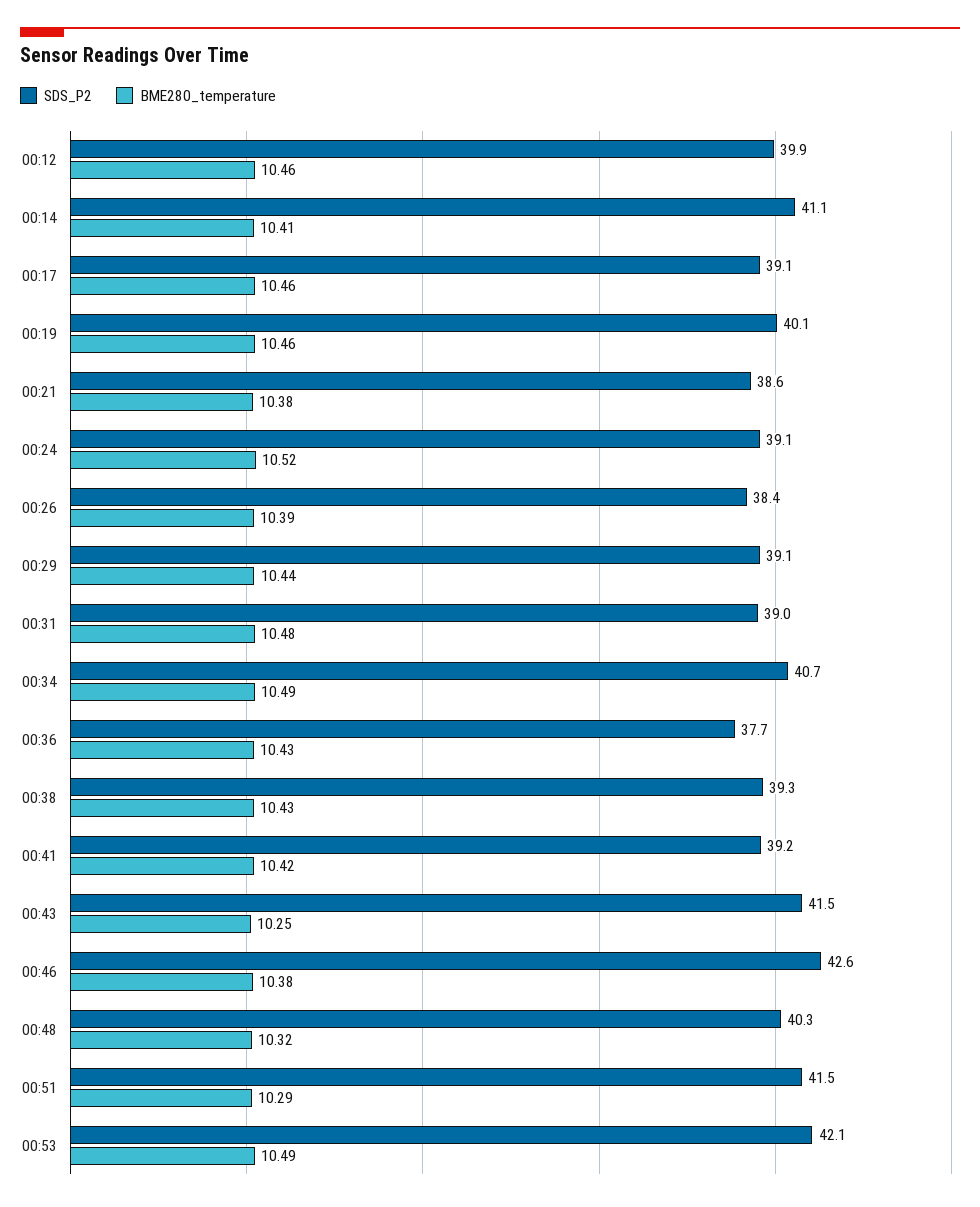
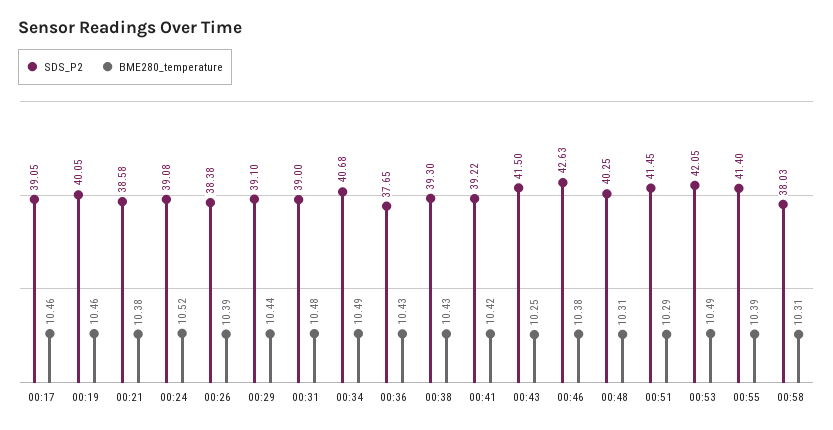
SDS_P2, 00:12: 39.9 -> none
BME280_temperature, 00:12: 10.46 -> none
SDS_P2, 00:14: 41.1 -> none
BME280_temperature, 00:14: 10.41 -> none
BME280_temperature, 00:48: 10.32 -> 10.31
SDS_P2, 00:55: none -> 41.4
BME280_temperature, 00:55: none -> 10.39
SDS_P2, 00:58: none -> 38.03
BME280_temperature, 00:58: none -> 10.31

